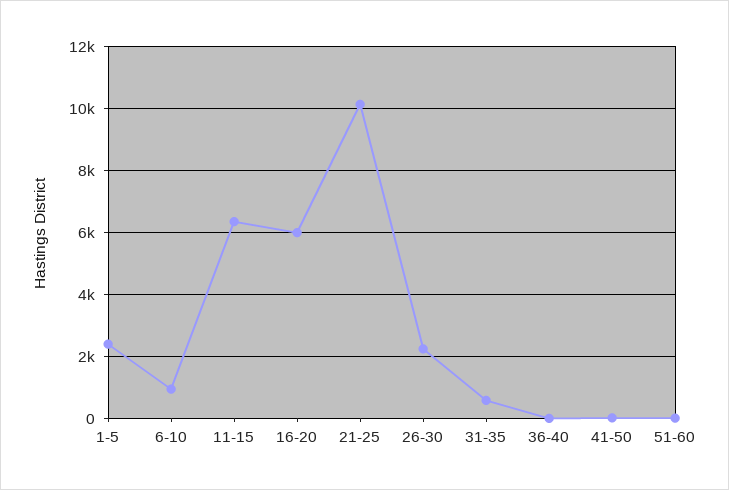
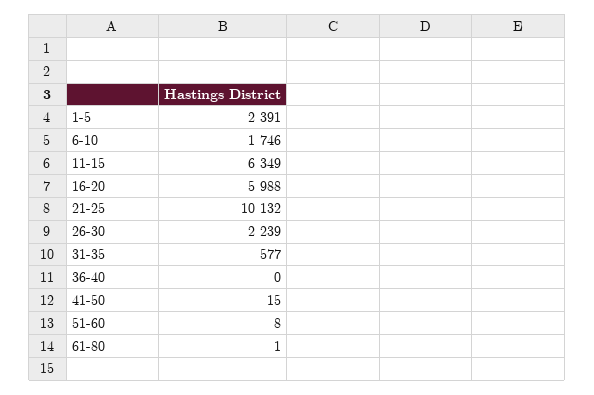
6-10: 1000 -> 1746
61-80: none -> 1

